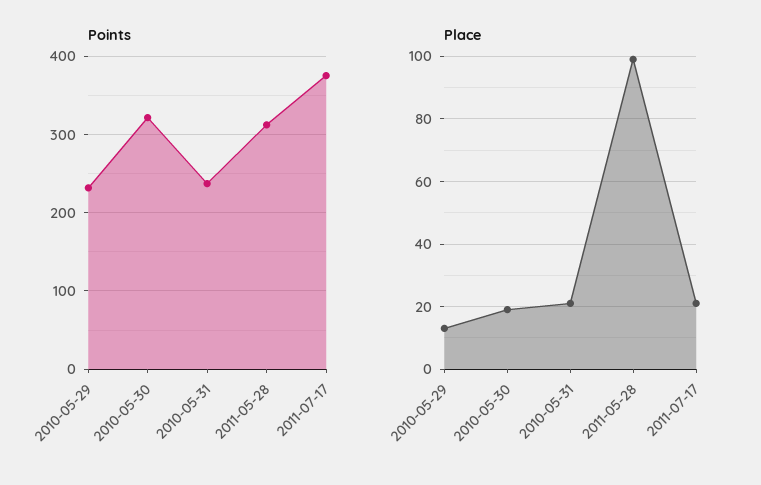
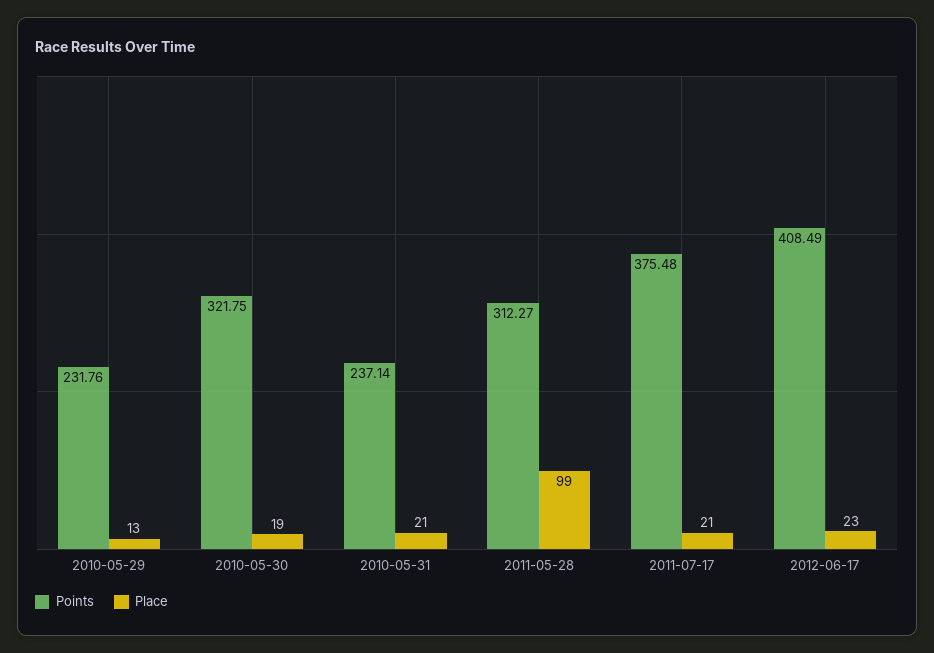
Points, 2012-06-17: none -> 408.49
Place, 2012-06-17: none -> 23

